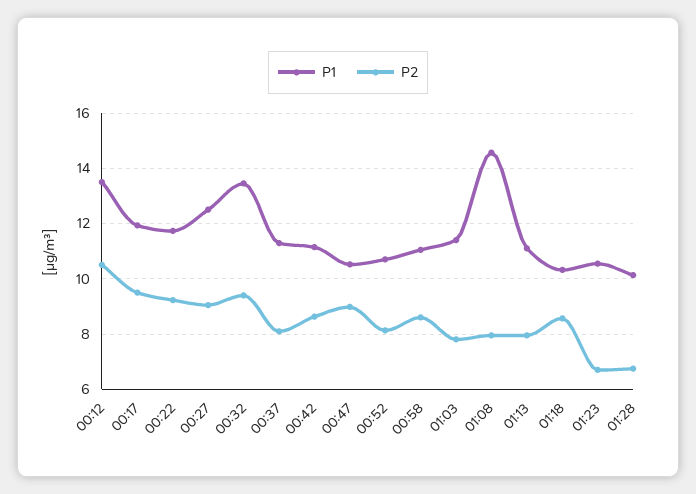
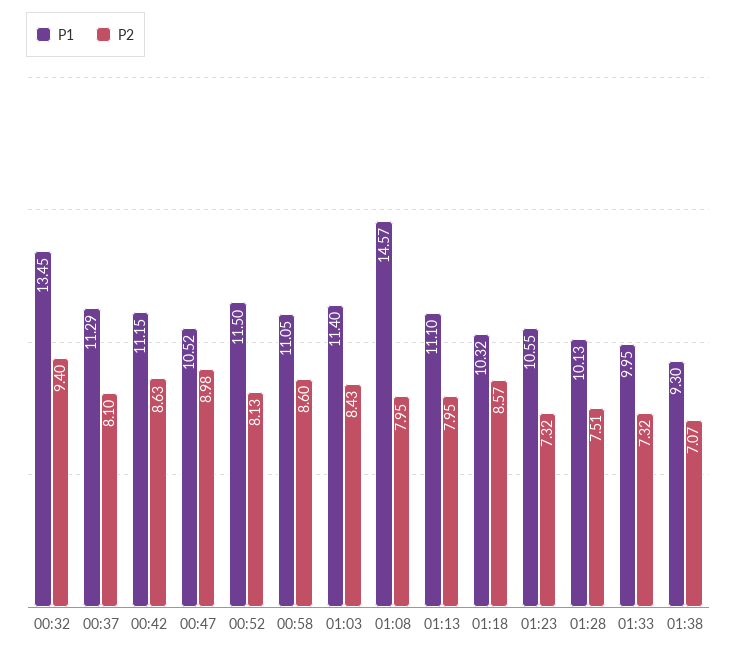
P1, 00:12: 13.5 -> none
P2, 00:12: 10.5 -> none
P1, 00:17: 12 -> none
P2, 00:17: 9.5 -> none
P1, 00:22: 11.75 -> none
P2, 00:22: 9.25 -> none
P1, 00:27: 12.5 -> none
P2, 00:27: 9 -> none
P1, 00:52: 10.75 -> 11.5
P2, 01:03: 7.75 -> 8.43
P2, 01:23: 6.75 -> 7.32
P2, 01:28: 6.75 -> 7.51
P1, 01:33: none -> 9.95
P2, 01:33: none -> 7.32
P1, 01:38: none -> 9.3
P2, 01:38: none -> 7.07

